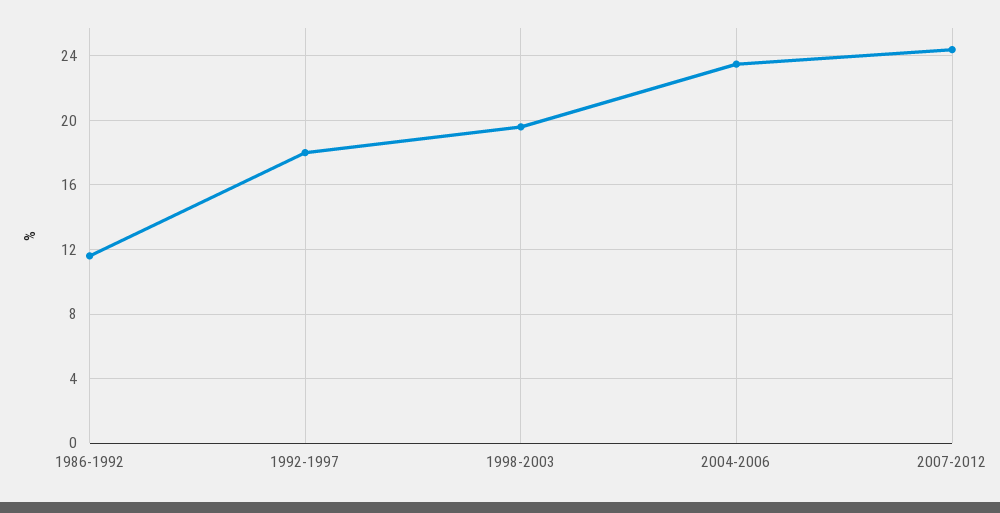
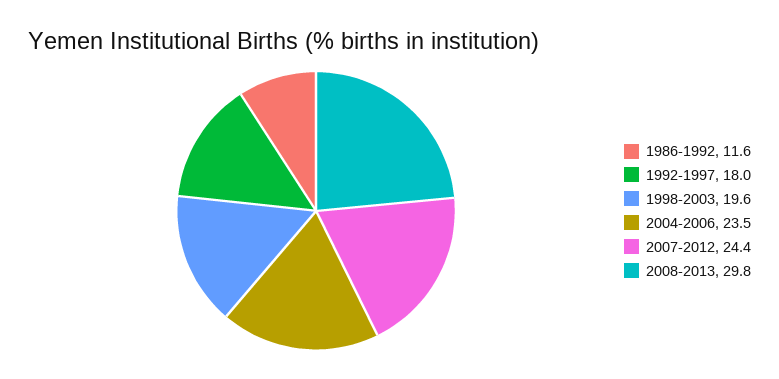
2008-2013: none -> 29.8

